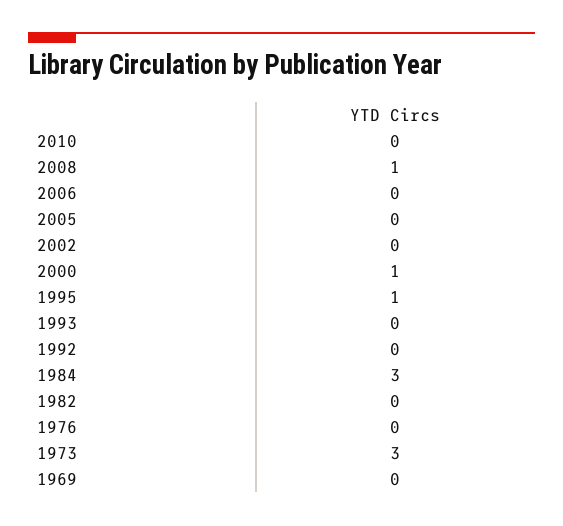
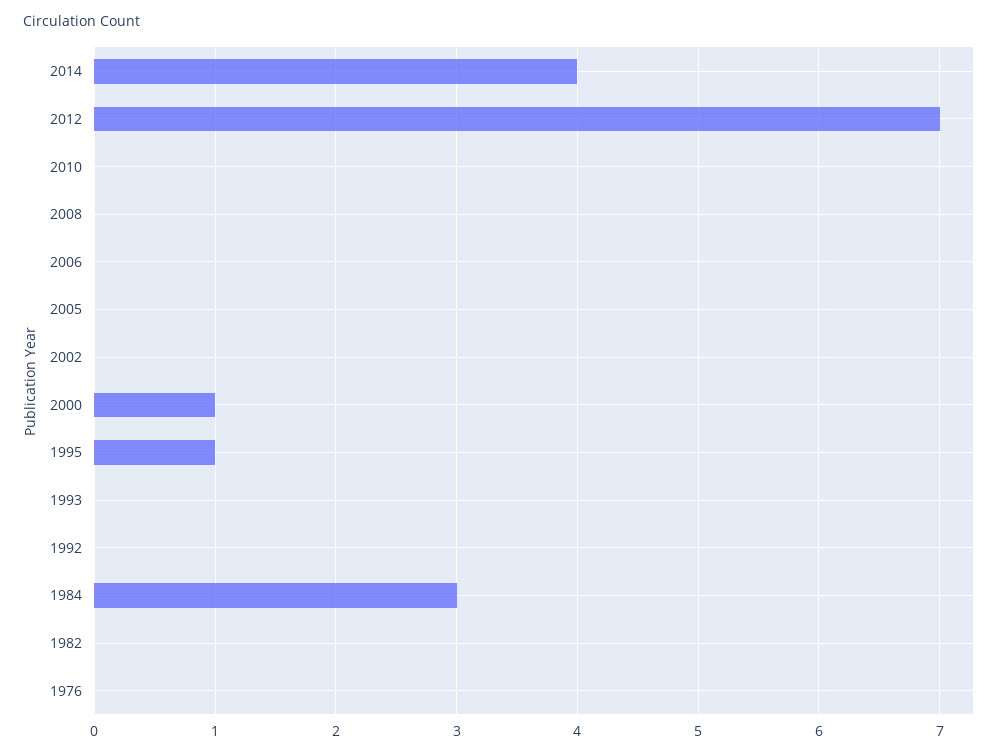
2008: 1 -> 0
1973: 3 -> none
1969: 0 -> none
2014: none -> 4
2012: none -> 7

